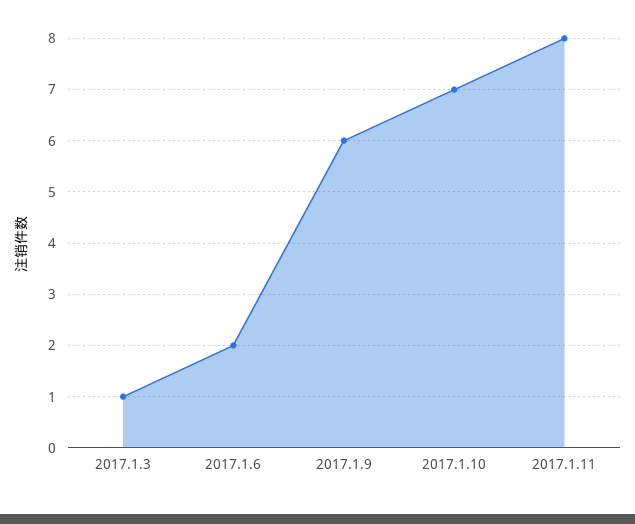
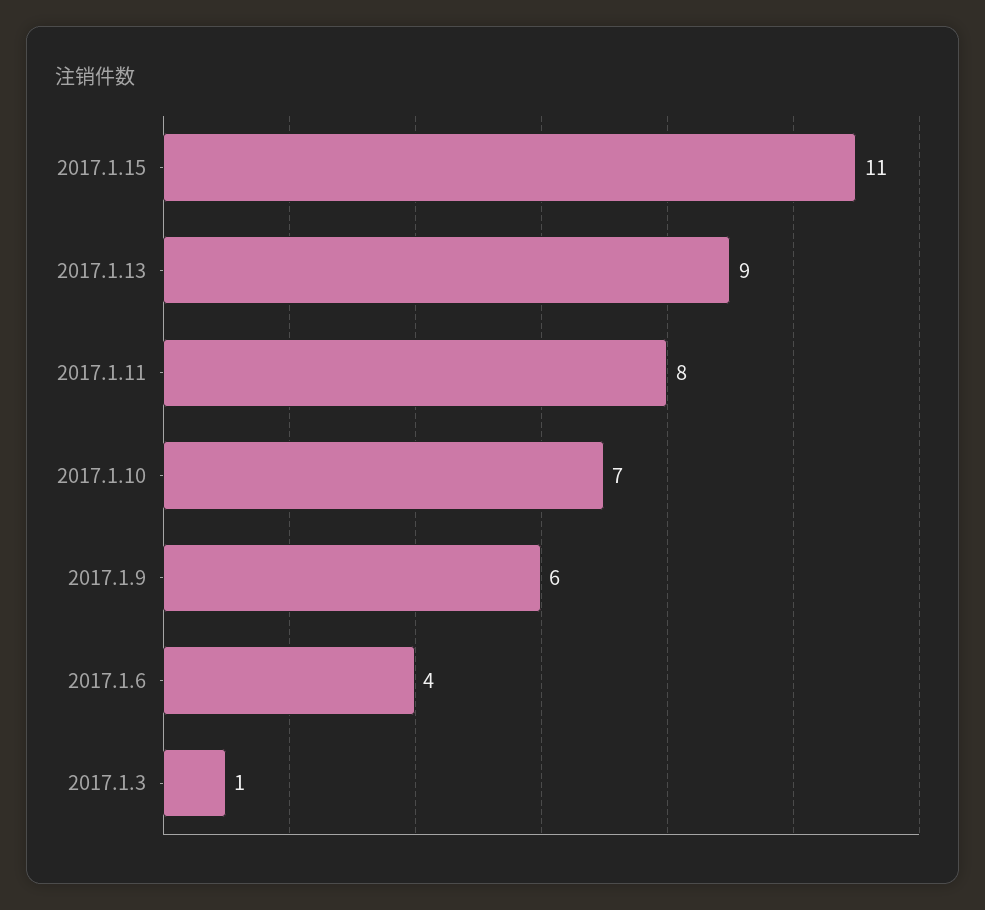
2017.1.6: 2 -> 4
2017.1.15: none -> 11
2017.1.13: none -> 9

